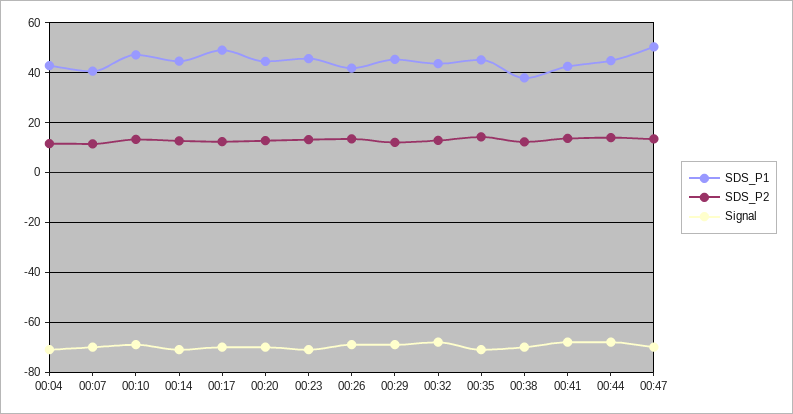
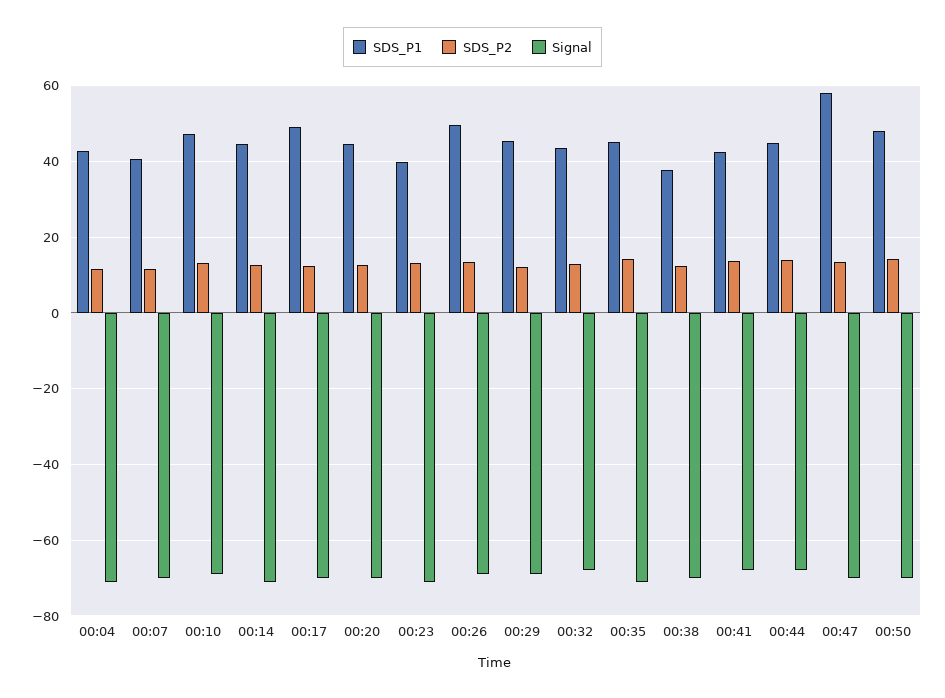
SDS_P1, 00:23: 45 -> 40
SDS_P1, 00:26: 42.5 -> 50
SDS_P1, 00:47: 50 -> 58
SDS_P1, 00:50: none -> 48
SDS_P2, 00:50: none -> 14
Signal, 00:50: none -> -70

